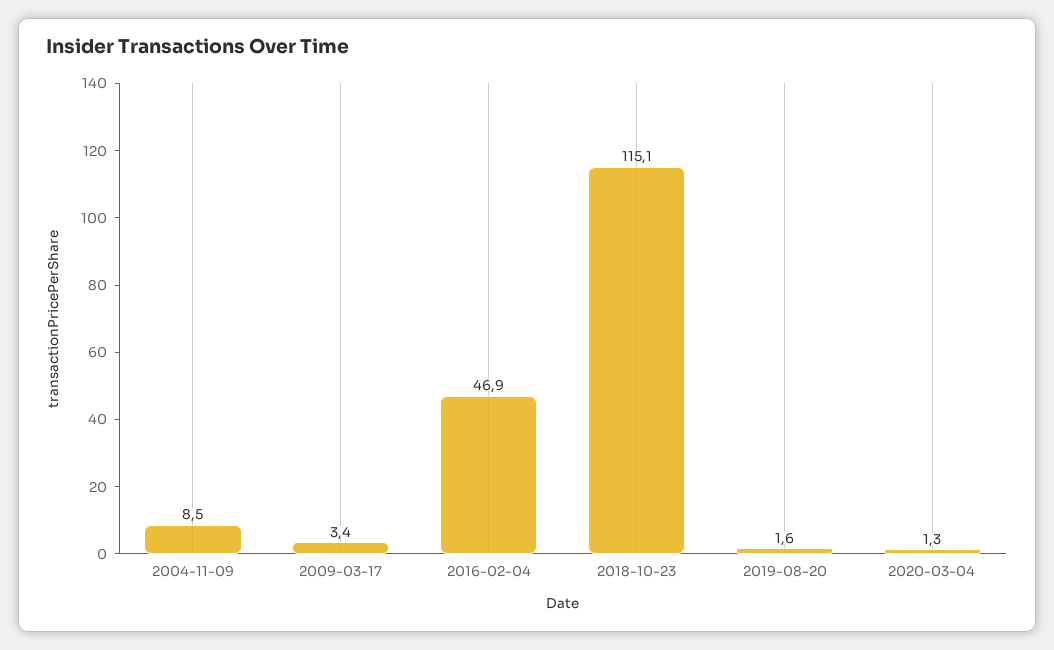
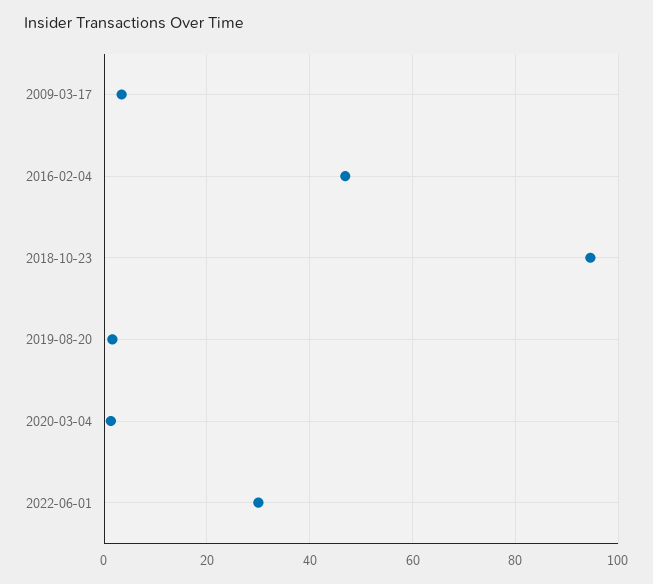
2004-11-09: 8.5 -> none
2018-10-23: 115.1 -> 94
2022-06-01: none -> 30

